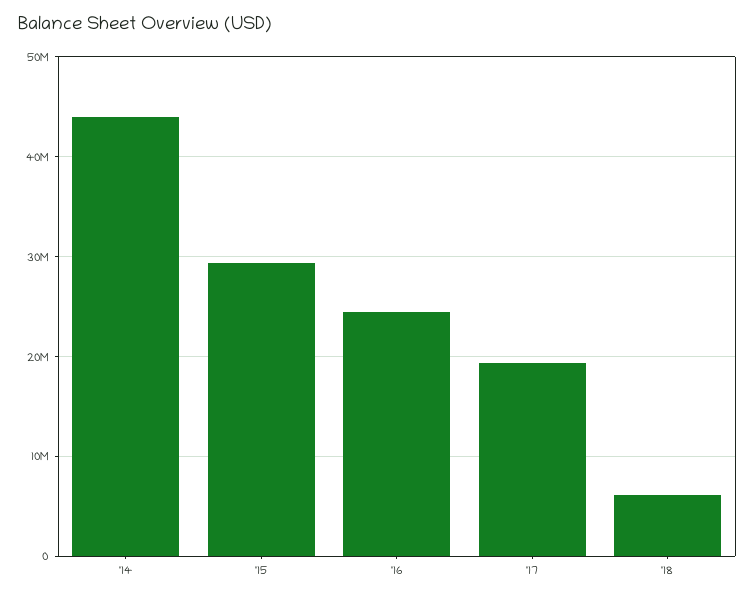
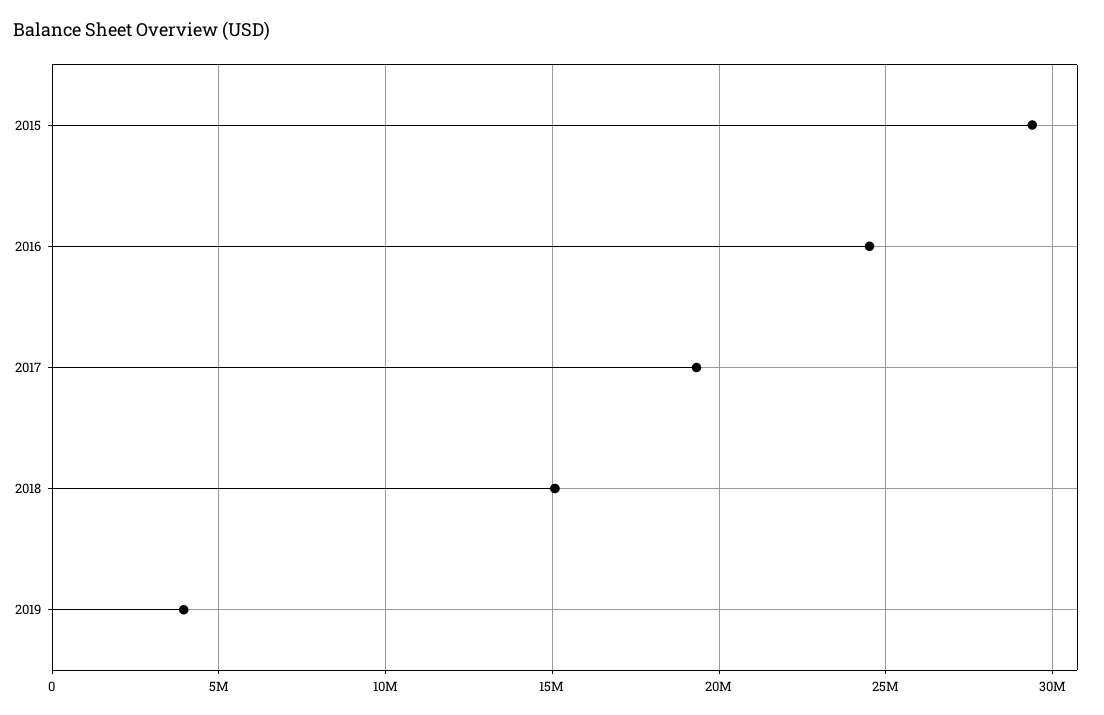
'14: 44000000 -> none
'18: 6000000 -> 15000000
2019: none -> 4000000

